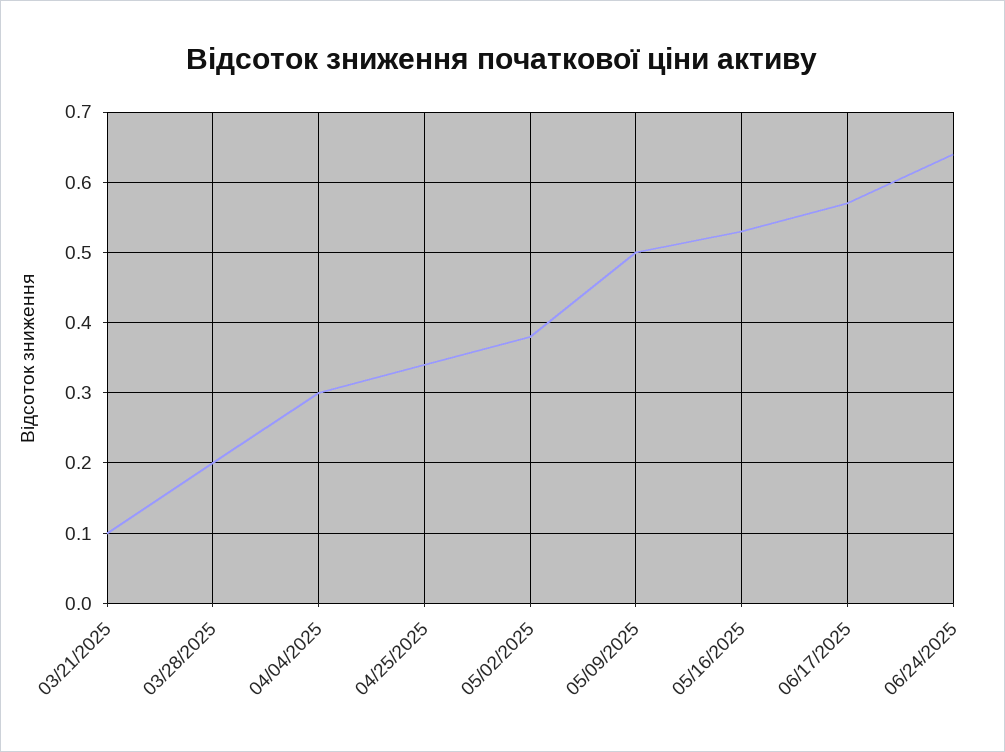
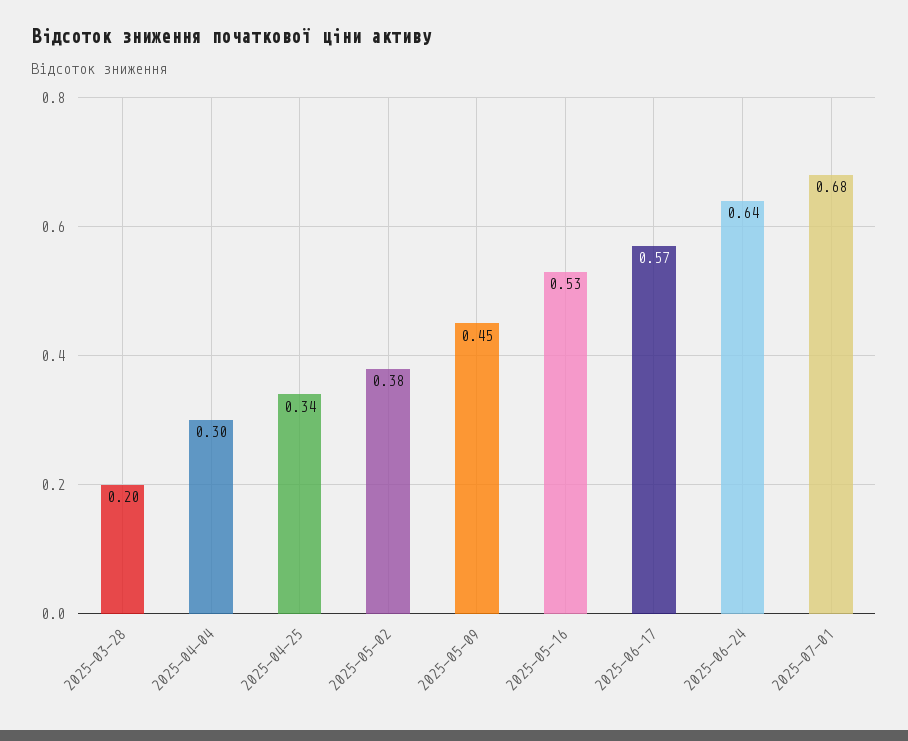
03/21/2025: 0.1 -> none
05/09/2025: 0.5 -> 0.45
2025-07-01: none -> 0.68

